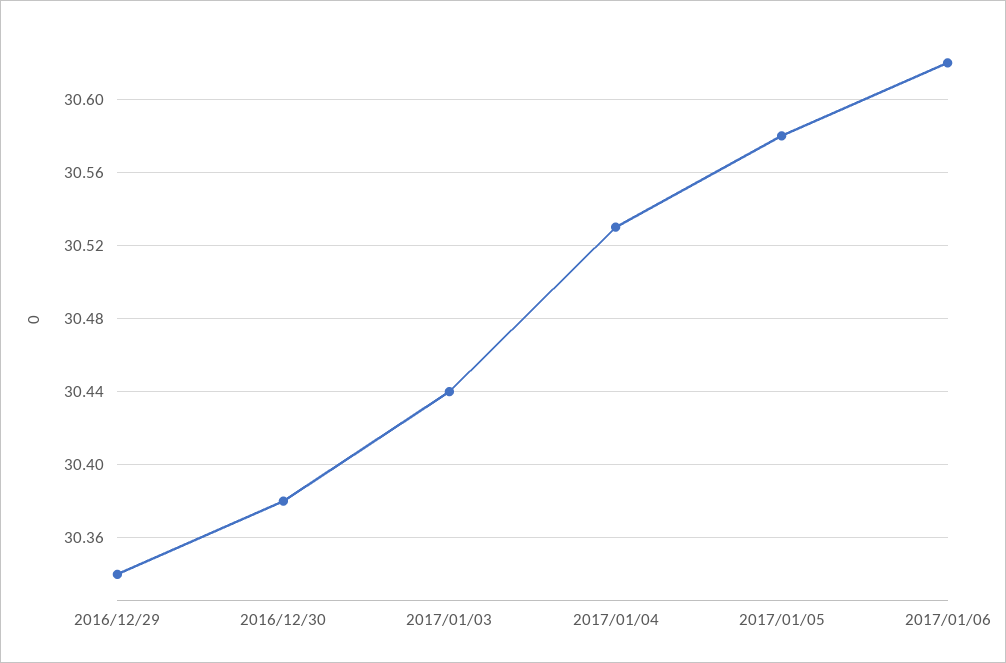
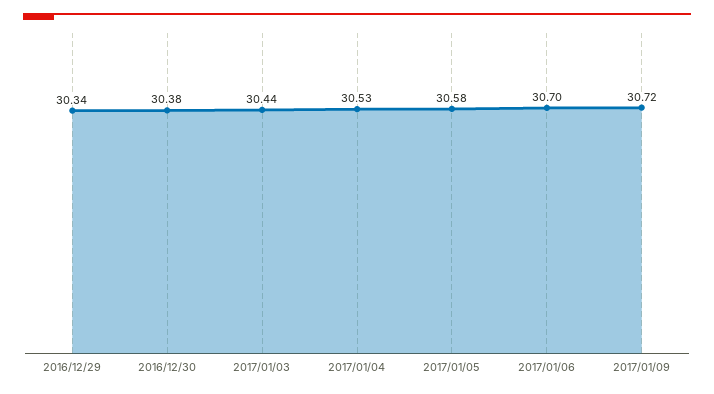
2017/01/06: 30.62 -> 30.7
2017/01/09: none -> 30.72

